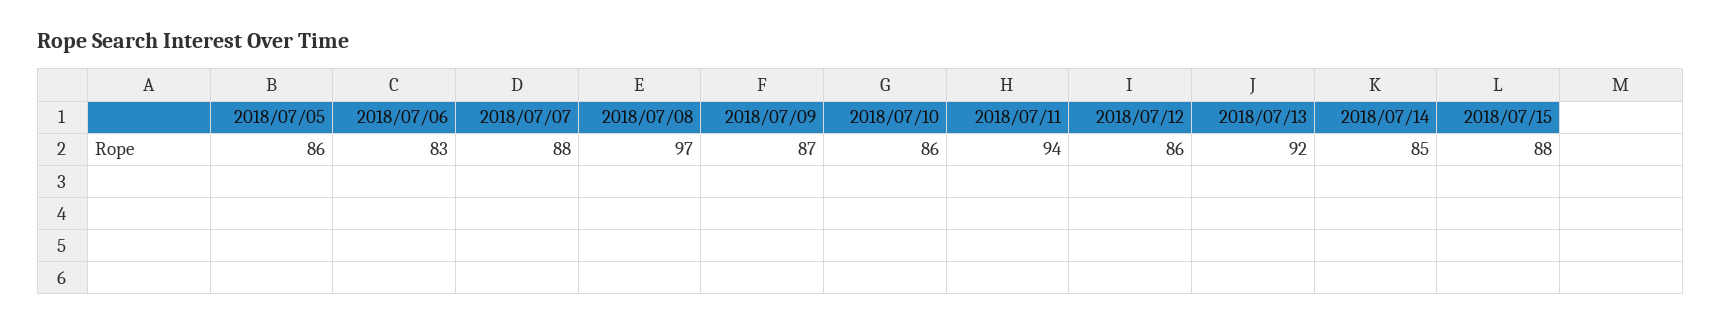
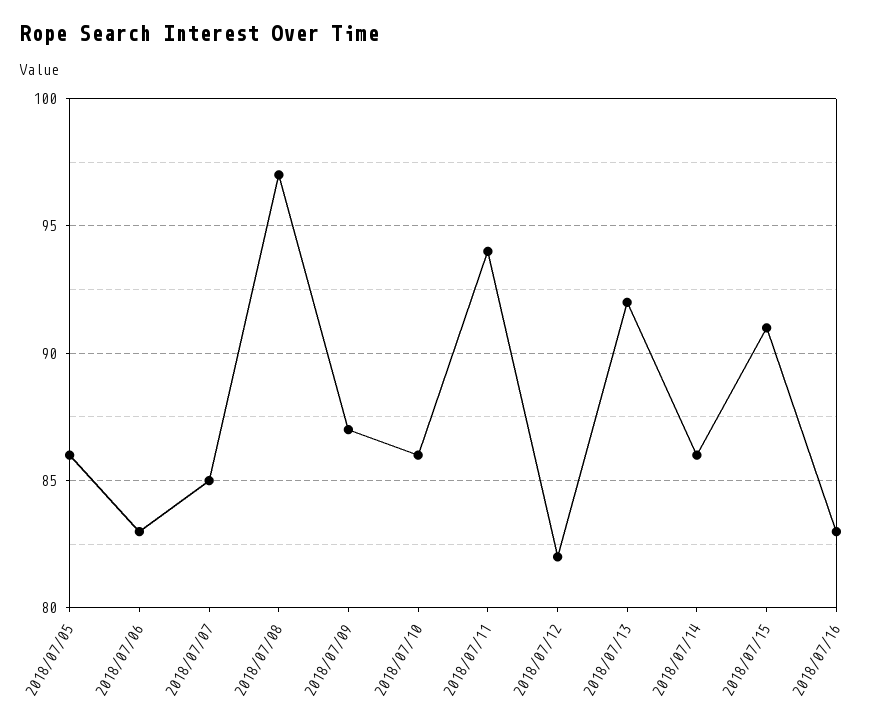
2018/07/07: 88 -> 85
2018/07/12: 86 -> 82
2018/07/14: 85 -> 86
2018/07/15: 88 -> 91
2018/07/16: none -> 83

